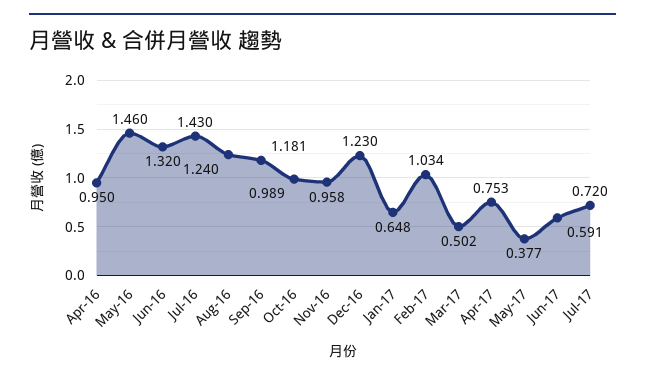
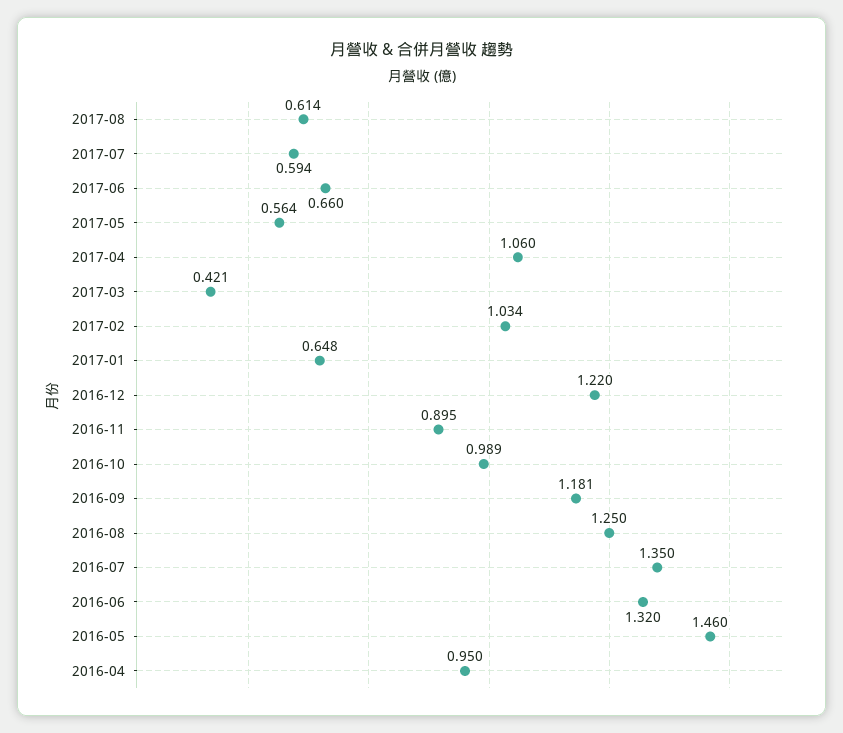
Jul-16: 1.43 -> 1.35
Aug-16: 1.24 -> 1.25
Nov-16: 0.958 -> 0.895
Dec-16: 1.23 -> 1.22
Mar-17: 0.502 -> 0.421
Apr-17: 0.753 -> 1.06
May-17: 0.377 -> 0.564
Jun-17: 0.591 -> 0.66
Jul-17: 0.72 -> 0.594
2017-08: none -> 0.614

